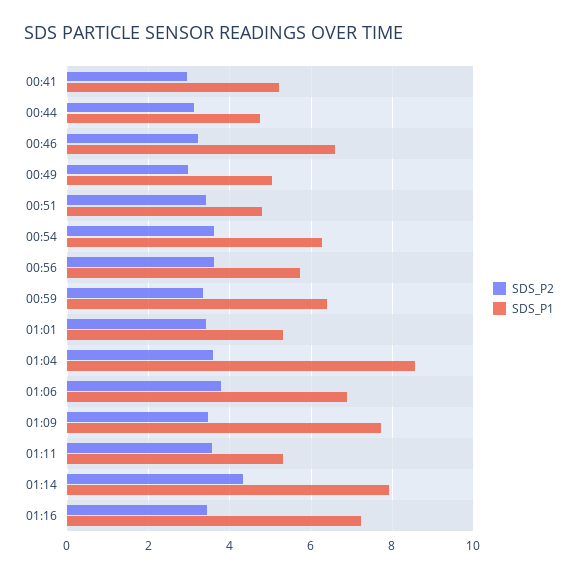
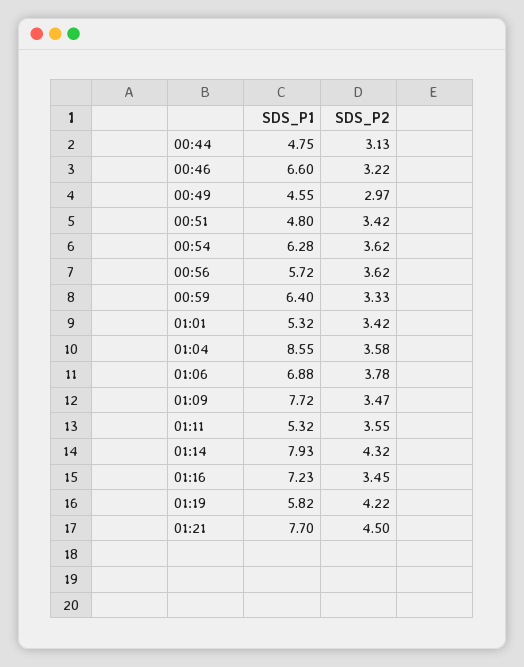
SDS_P2, 00:41: 3 -> none
SDS_P1, 00:41: 5.2 -> none
SDS_P1, 00:49: 5 -> 4.55
SDS_P1, 01:19: none -> 5.82
SDS_P2, 01:19: none -> 4.22
SDS_P1, 01:21: none -> 7.7
SDS_P2, 01:21: none -> 4.5

